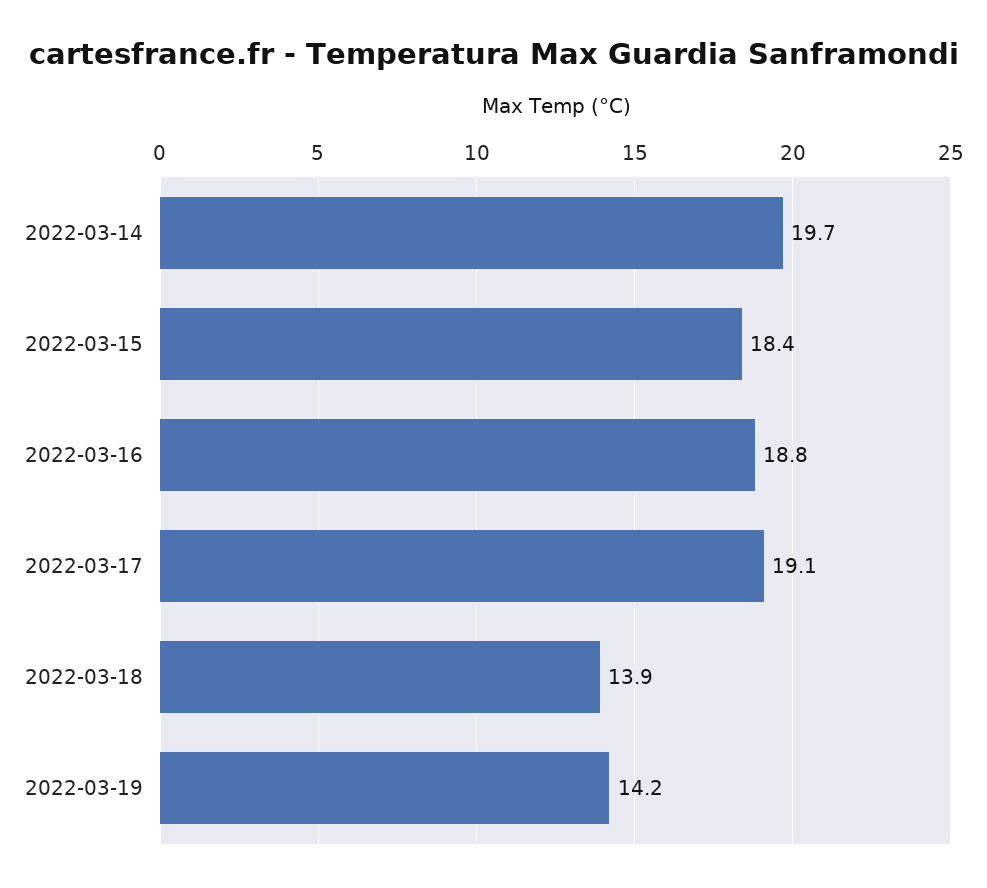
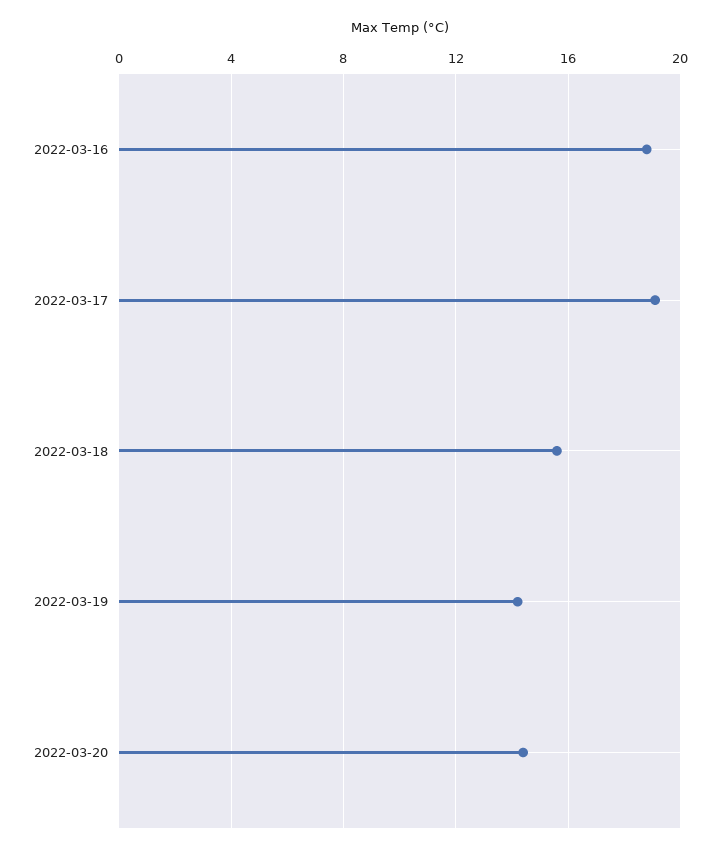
2022-03-14: 19.7 -> none
2022-03-15: 18.4 -> none
2022-03-18: 13.9 -> 15.5
2022-03-20: none -> 14.5

